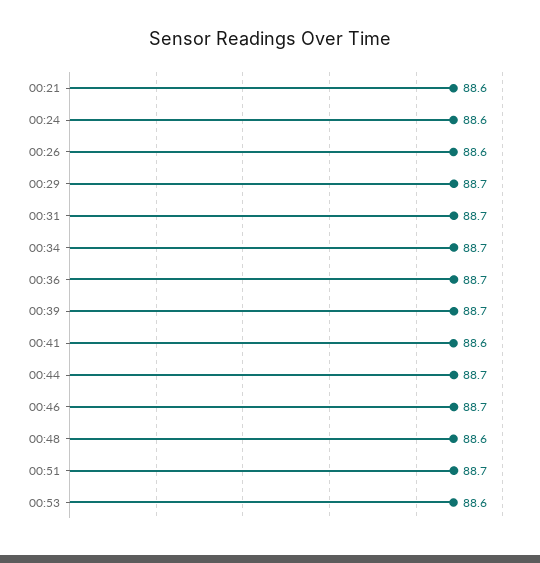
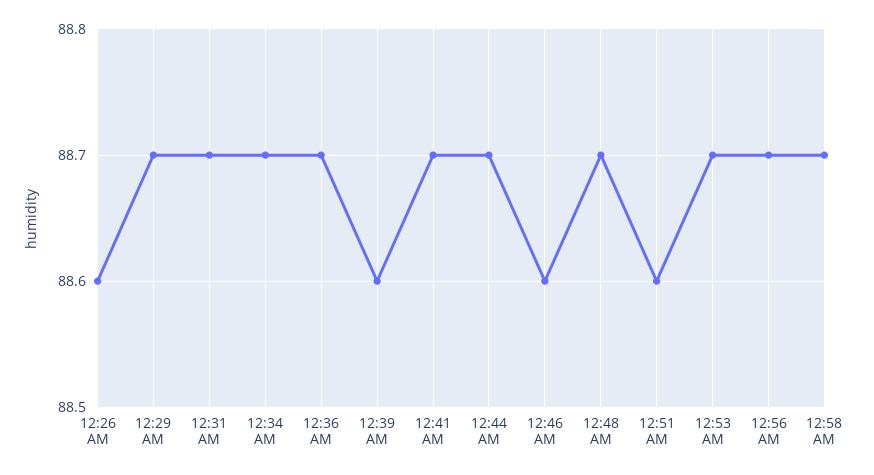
00:21: 88.6 -> none
00:24: 88.6 -> none
00:39: 88.7 -> 88.6
00:41: 88.6 -> 88.7
00:46: 88.7 -> 88.6
00:48: 88.6 -> 88.7
00:51: 88.7 -> 88.6
00:53: 88.6 -> 88.7
12:56 AM: none -> 88.7
12:58 AM: none -> 88.7

